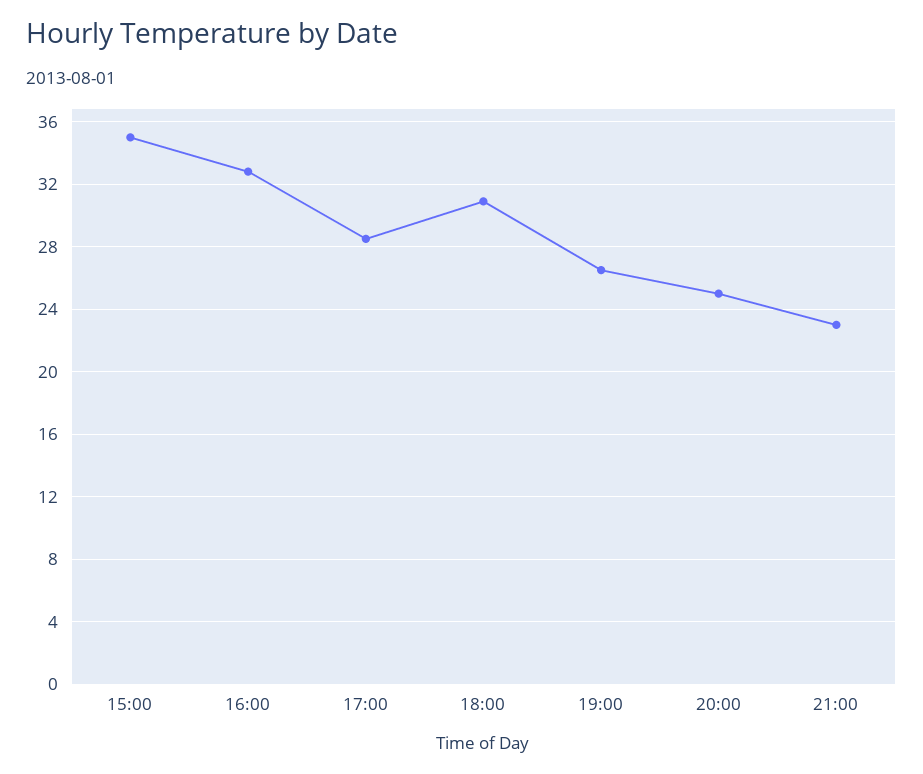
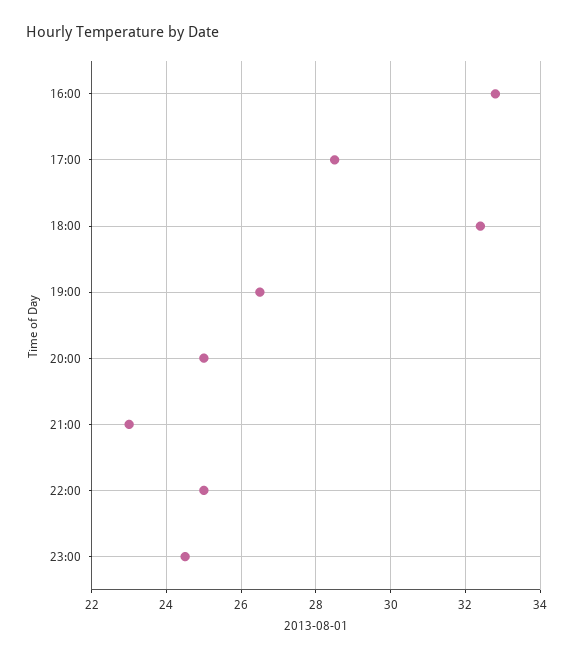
15:00: 35 -> none
18:00: 31 -> 32.5
22:00: none -> 25
23:00: none -> 24.5

